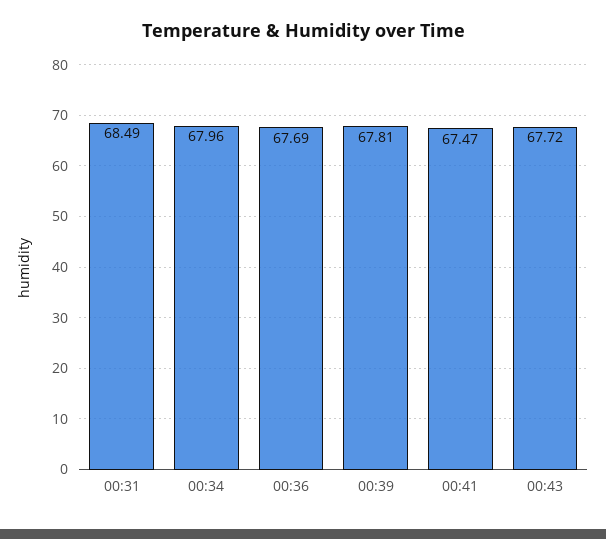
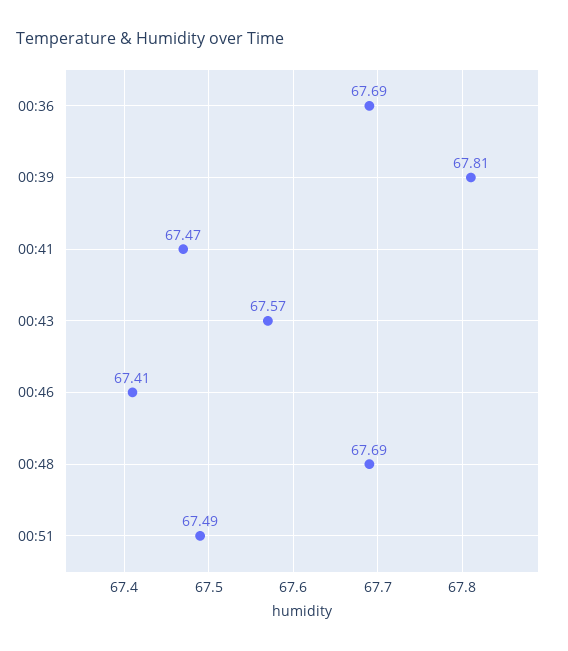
00:31: 68.49 -> none
00:34: 67.96 -> none
00:43: 67.72 -> 67.57
00:46: none -> 67.41
00:48: none -> 67.69
00:51: none -> 67.49

